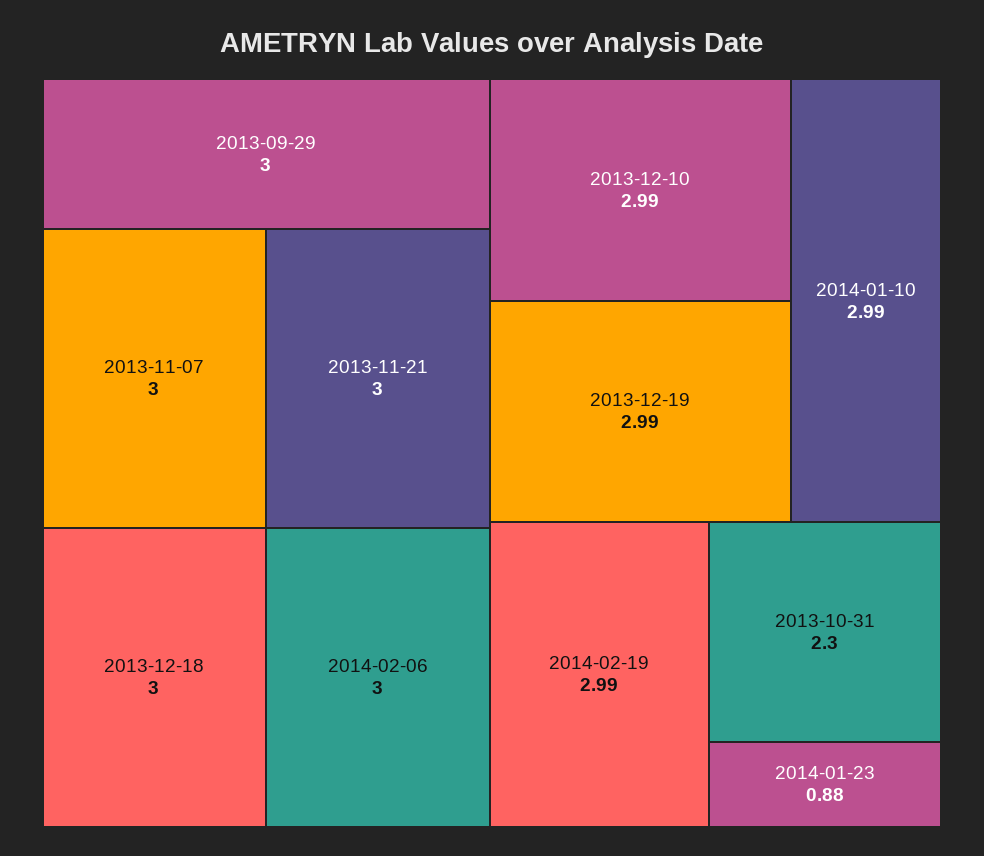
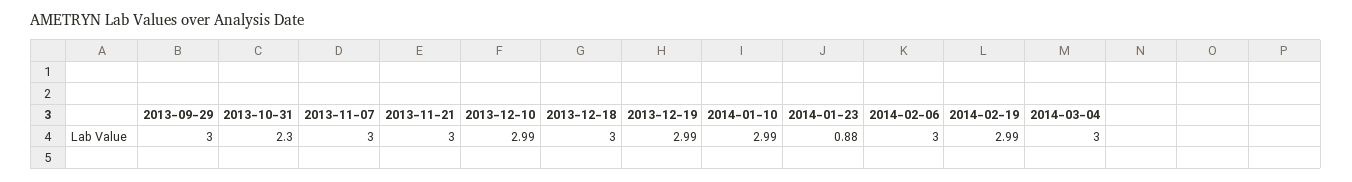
2014-03-04: none -> 3

